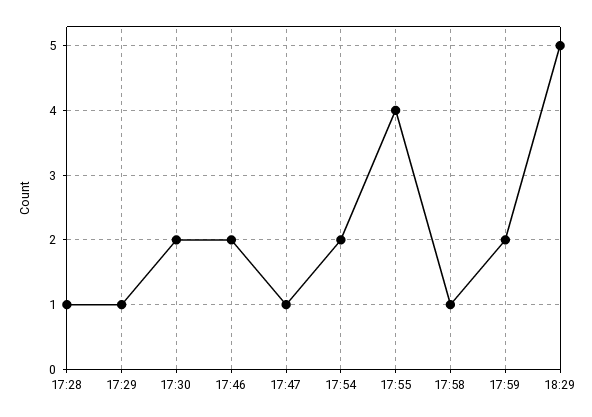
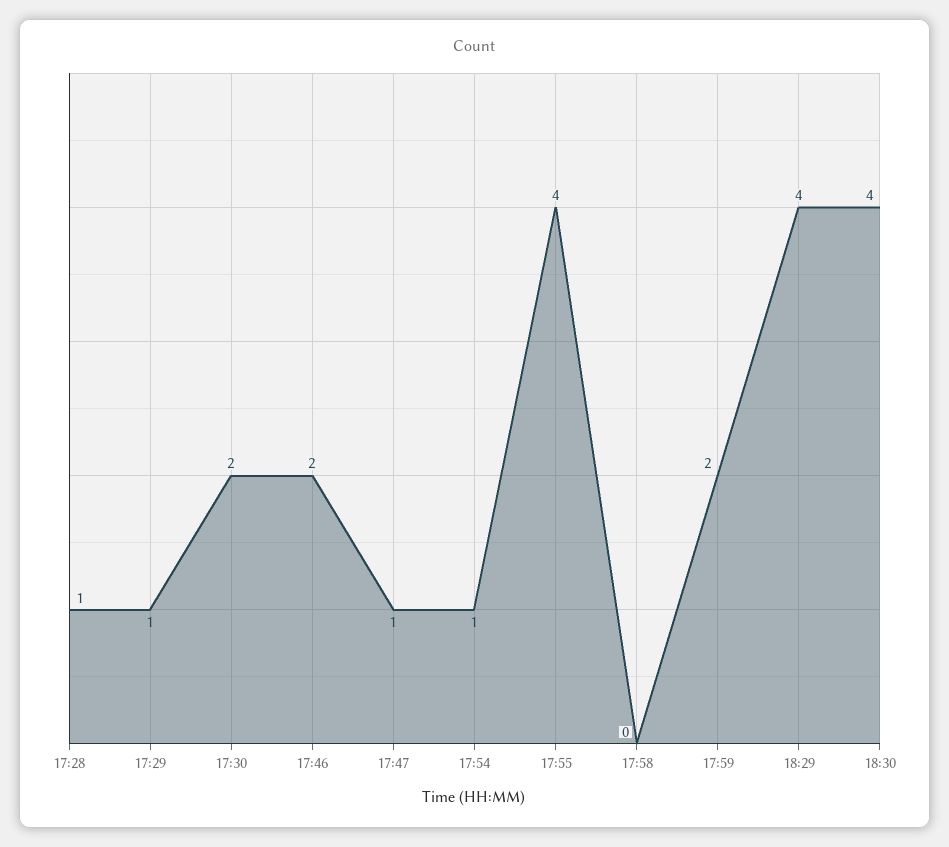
17:54: 2 -> 1
17:58: 1 -> 0
18:29: 5 -> 4
18:30: none -> 4

